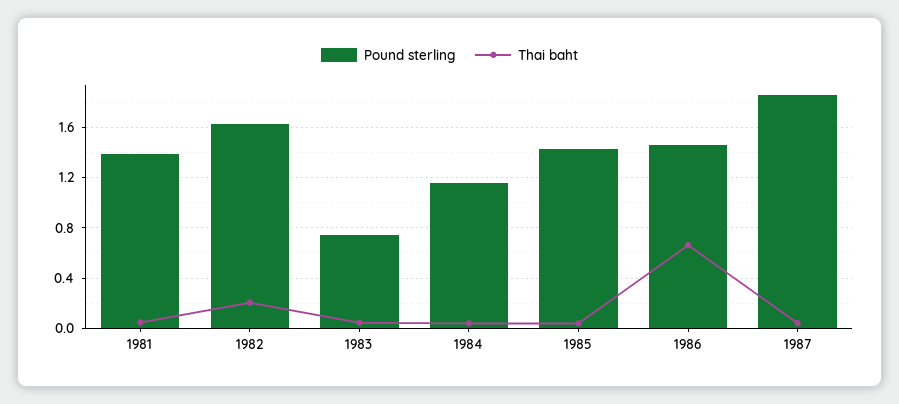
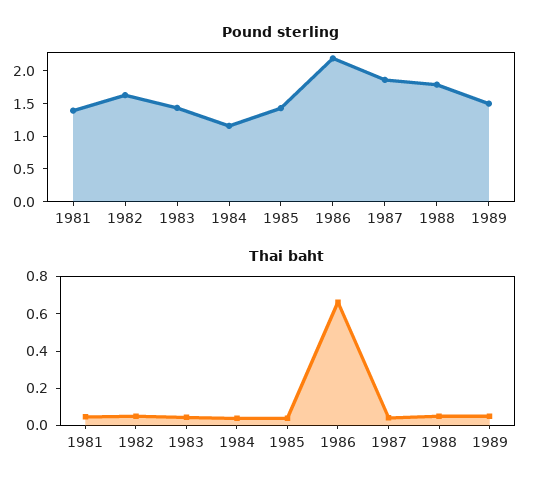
Thai baht, 1982: 0.2 -> 0.05
Pound sterling, 1983: 0.75 -> 1.5
Pound sterling, 1986: 1.45 -> 2.25
Pound sterling, 1988: none -> 1.75
Pound sterling, 1989: none -> 1.5
Thai baht, 1988: none -> 0.05
Thai baht, 1989: none -> 0.05

